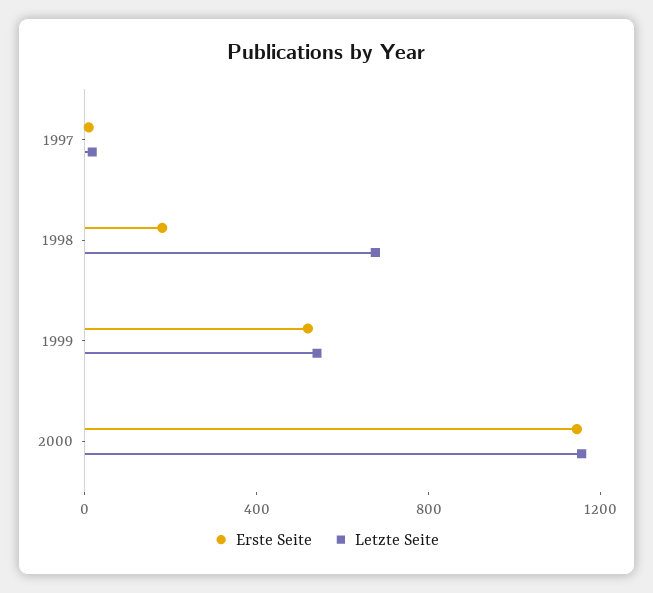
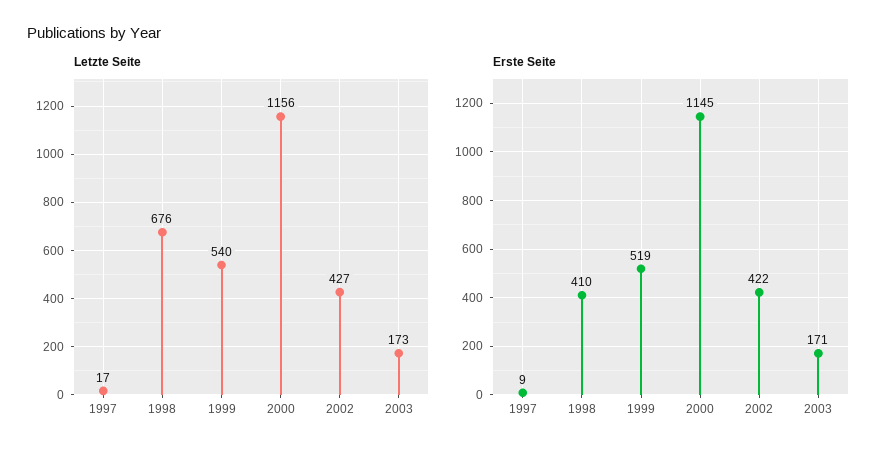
Erste Seite, 1998: 200 -> 410
Letzte Seite, 2002: none -> 427
Letzte Seite, 2003: none -> 173
Erste Seite, 2002: none -> 422
Erste Seite, 2003: none -> 171

